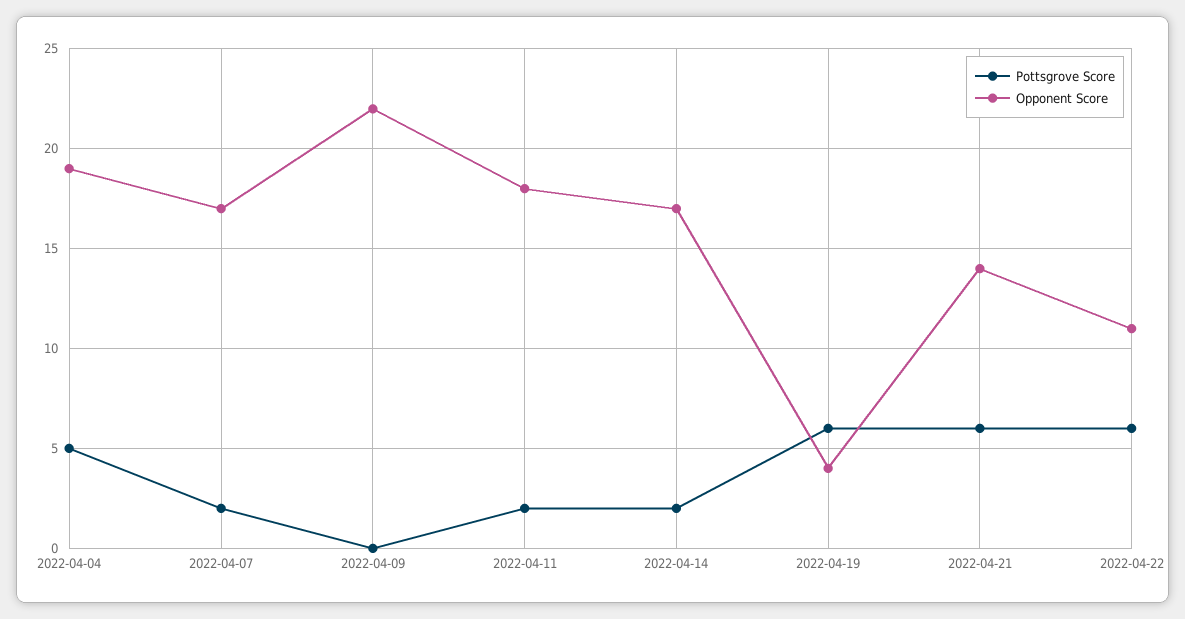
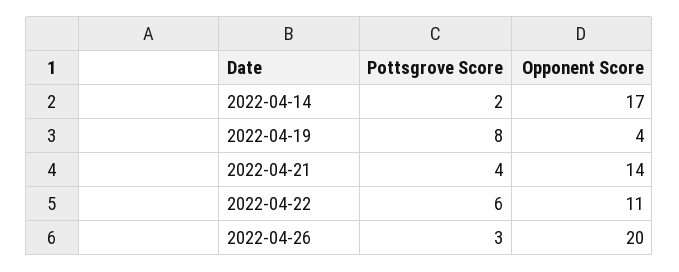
Pottsgrove Score, 2022-04-04: 5 -> none
Opponent Score, 2022-04-04: 19 -> none
Pottsgrove Score, 2022-04-07: 2 -> none
Opponent Score, 2022-04-07: 17 -> none
Pottsgrove Score, 2022-04-09: 0 -> none
Opponent Score, 2022-04-09: 22 -> none
Pottsgrove Score, 2022-04-11: 2 -> none
Opponent Score, 2022-04-11: 18 -> none
Pottsgrove Score, 2022-04-19: 6 -> 8
Pottsgrove Score, 2022-04-21: 6 -> 4
Pottsgrove Score, 2022-04-26: none -> 3
Opponent Score, 2022-04-26: none -> 20

